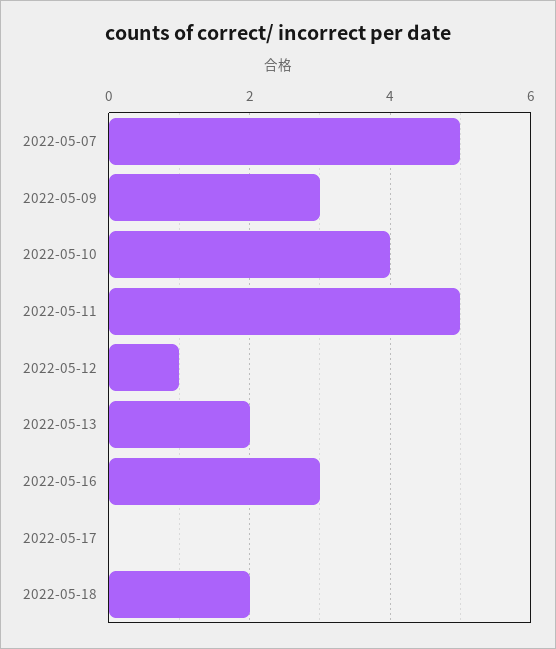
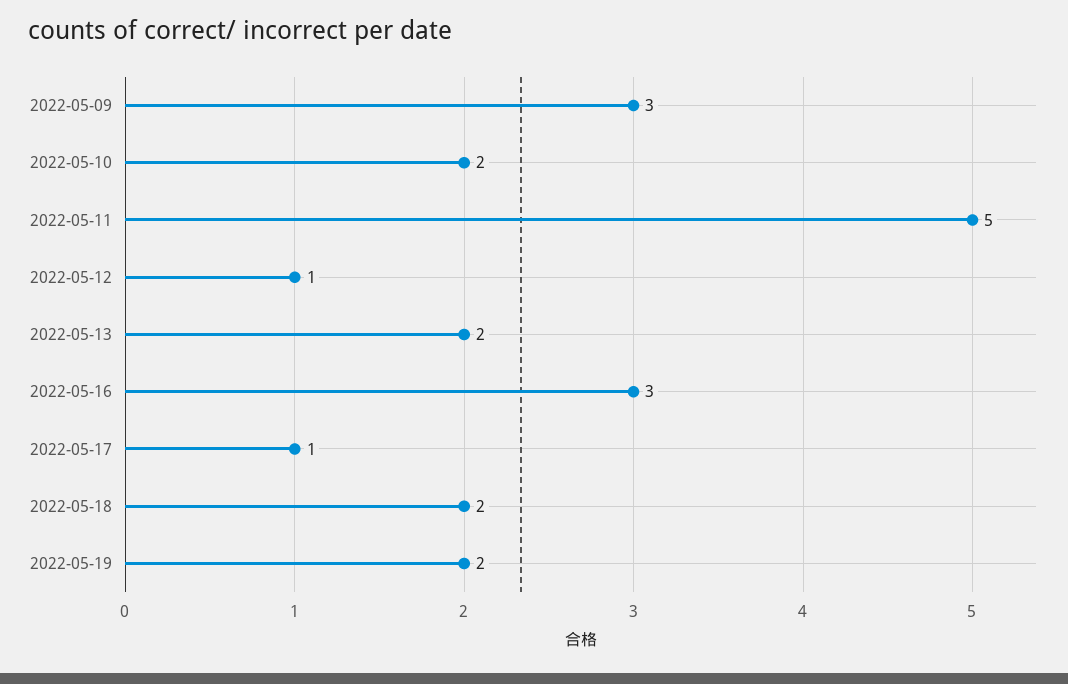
2022-05-07: 5 -> none
2022-05-10: 4 -> 2
2022-05-17: 0 -> 1
2022-05-19: none -> 2

